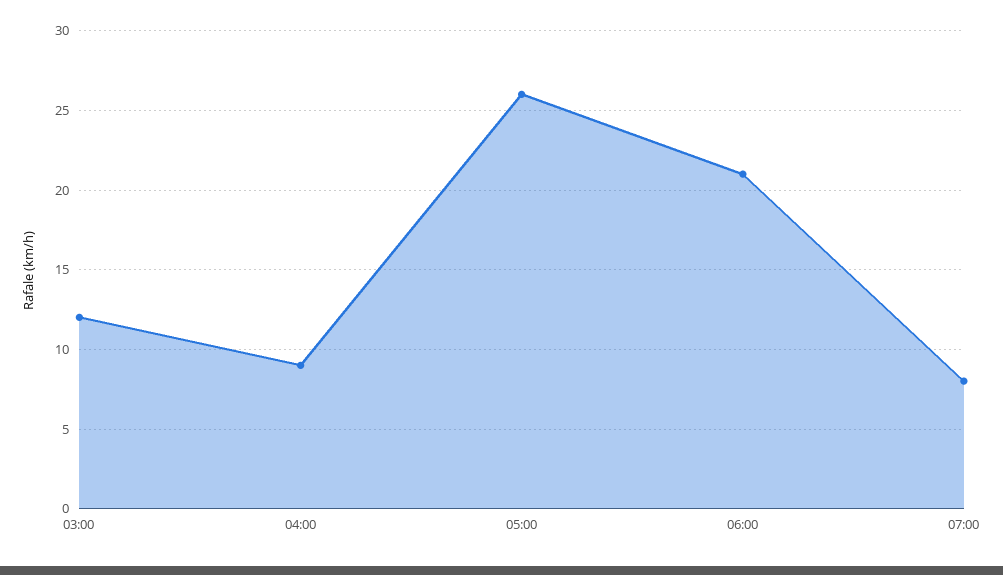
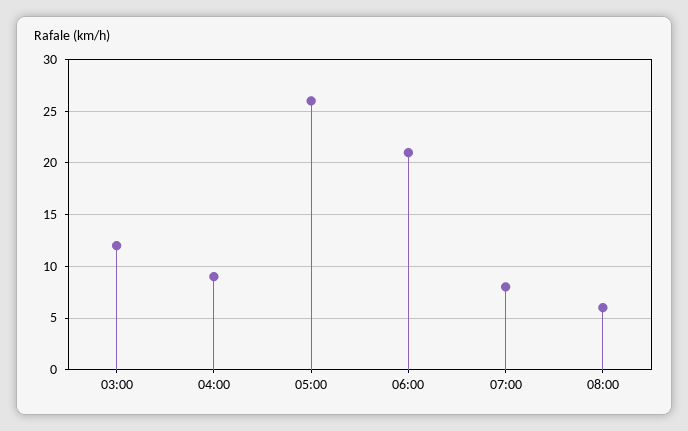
08:00: none -> 6

